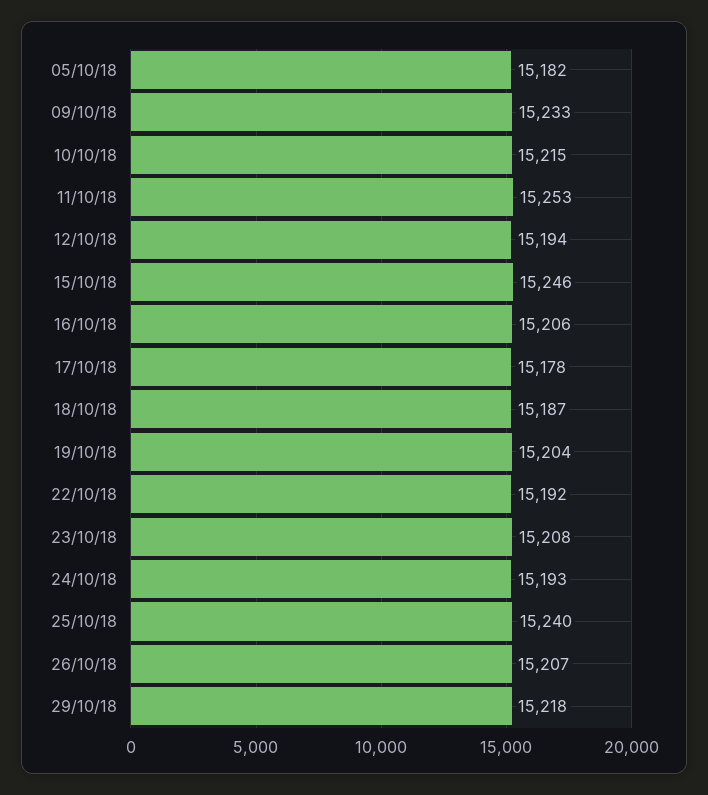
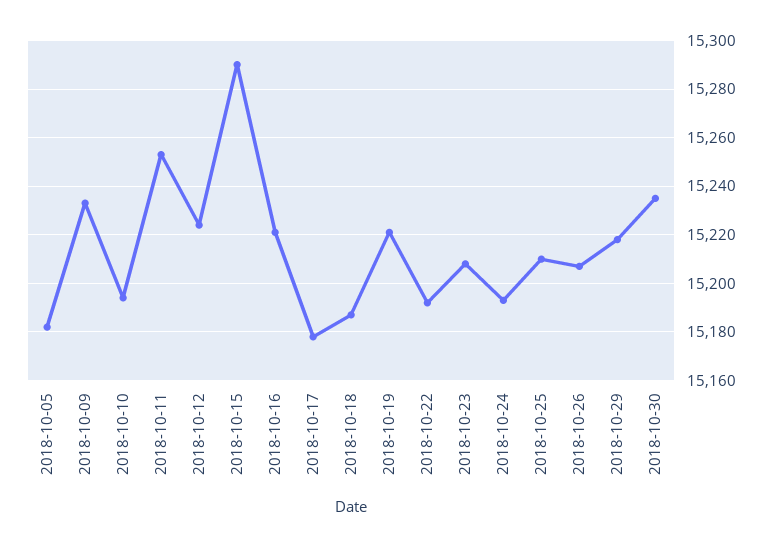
10/10/18: 15215 -> 15195
12/10/18: 15194 -> 15225
15/10/18: 15246 -> 15290
16/10/18: 15206 -> 15220
19/10/18: 15204 -> 15220
25/10/18: 15240 -> 15210
2018-10-30: none -> 15235

